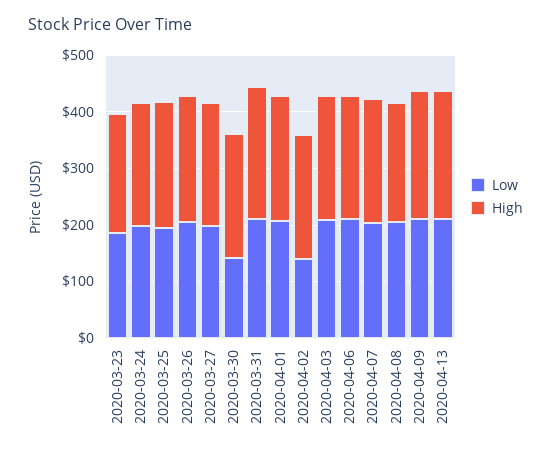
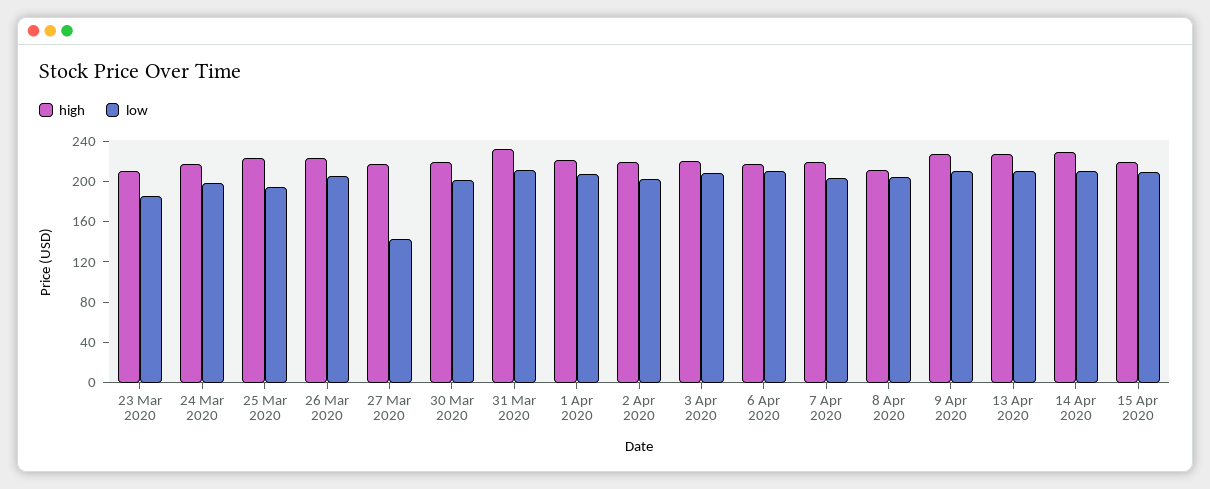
Low, 2020-03-27: 200 -> 140
Low, 2020-03-30: 140 -> 200
Low, 2020-04-02: 140 -> 200
High, 14 Apr 2020: none -> 230
Low, 14 Apr 2020: none -> 210
High, 15 Apr 2020: none -> 220
Low, 15 Apr 2020: none -> 210

